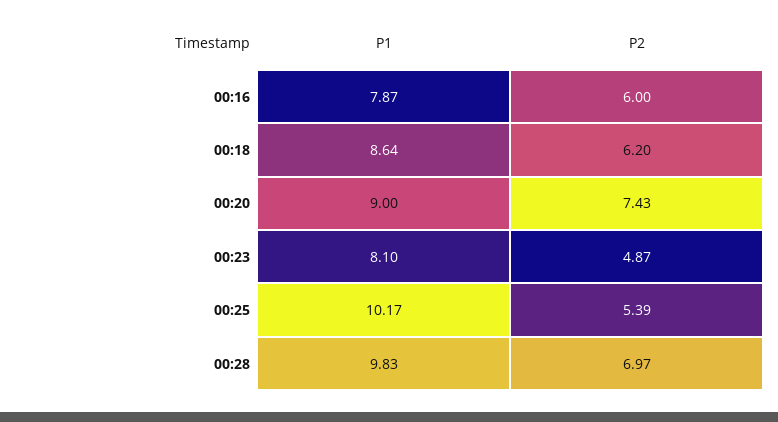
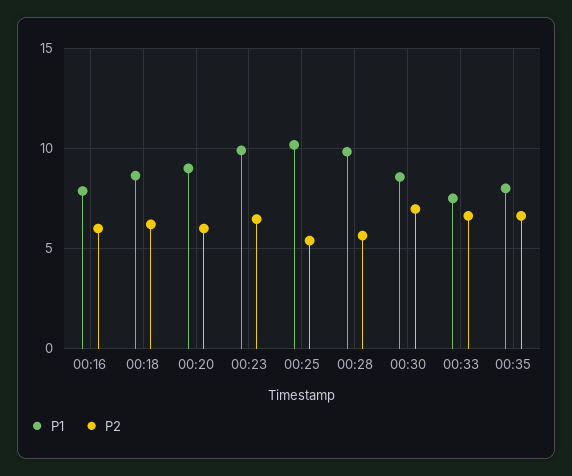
P2, 00:20: 7.43 -> 6
P1, 00:23: 8.1 -> 10
P2, 00:23: 4.87 -> 6.5
P2, 00:28: 6.97 -> 5.5
P1, 00:30: none -> 8.5
P2, 00:30: none -> 7
P1, 00:33: none -> 7.5
P2, 00:33: none -> 6.5
P1, 00:35: none -> 8
P2, 00:35: none -> 6.5

